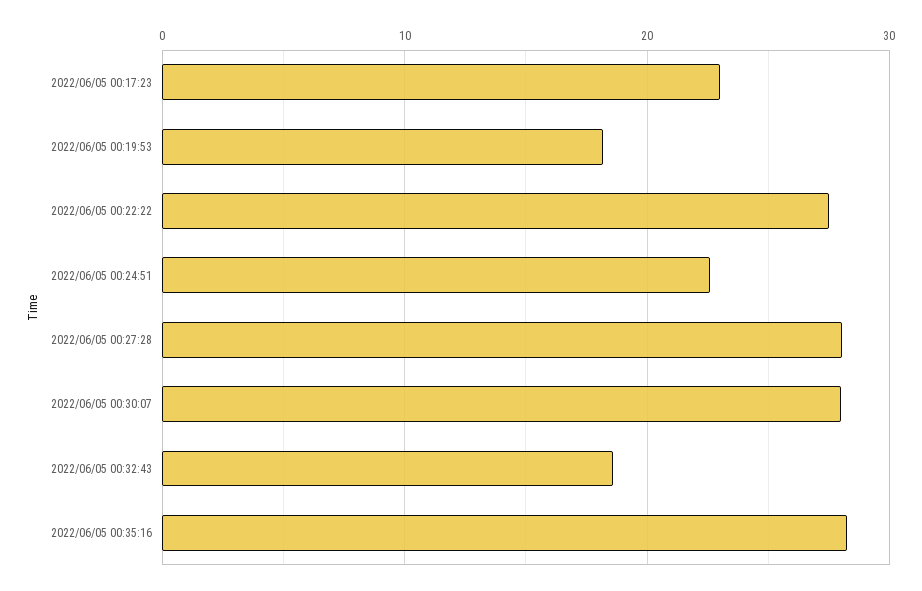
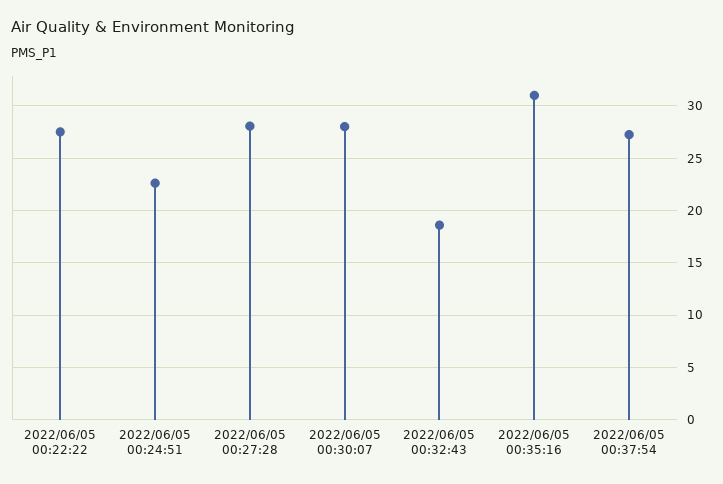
2022/06/05 00:17:23: 23 -> none
2022/06/05 00:19:53: 18 -> none
2022/06/05 00:35:16: 28 -> 31
2022/06/05 00:37:54: none -> 27

